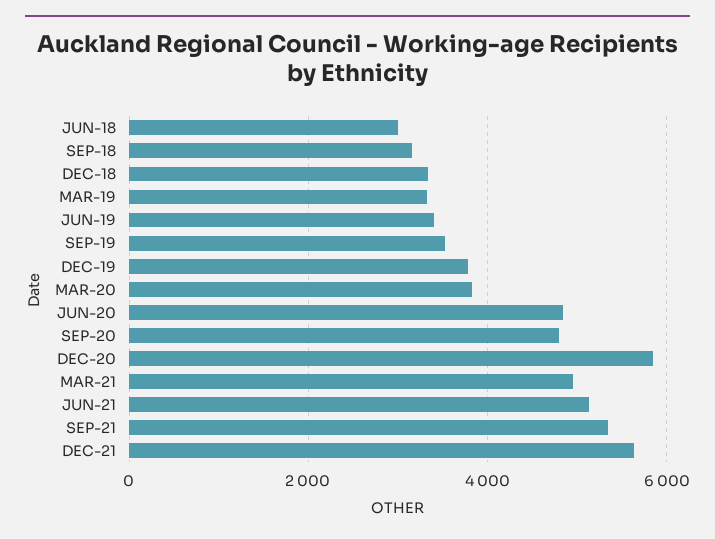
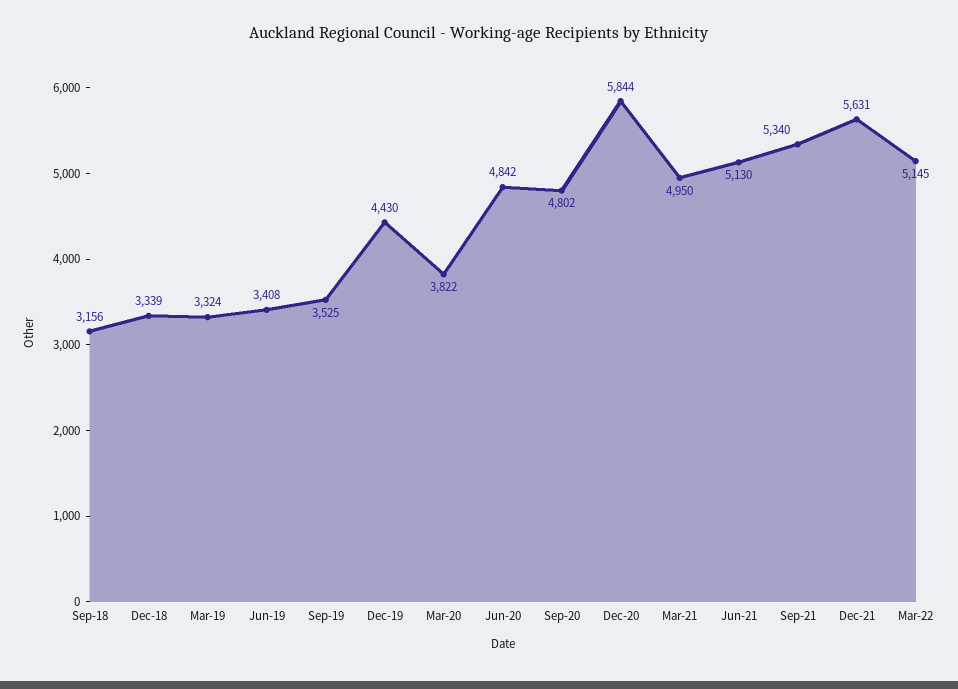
JUN-18: 3000 -> none
DEC-19: 3800 -> 4430
Mar-22: none -> 5145

